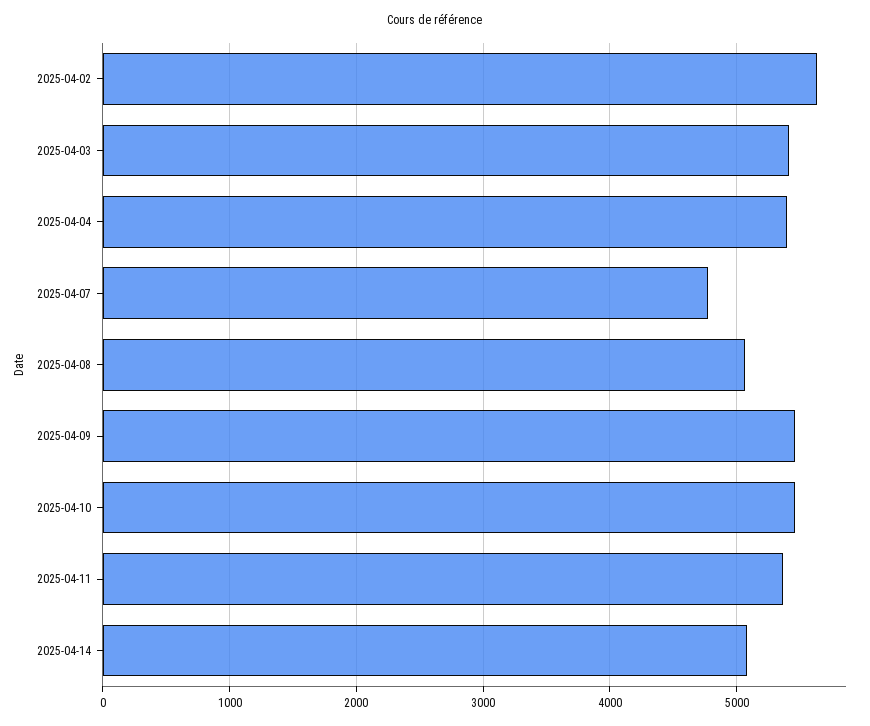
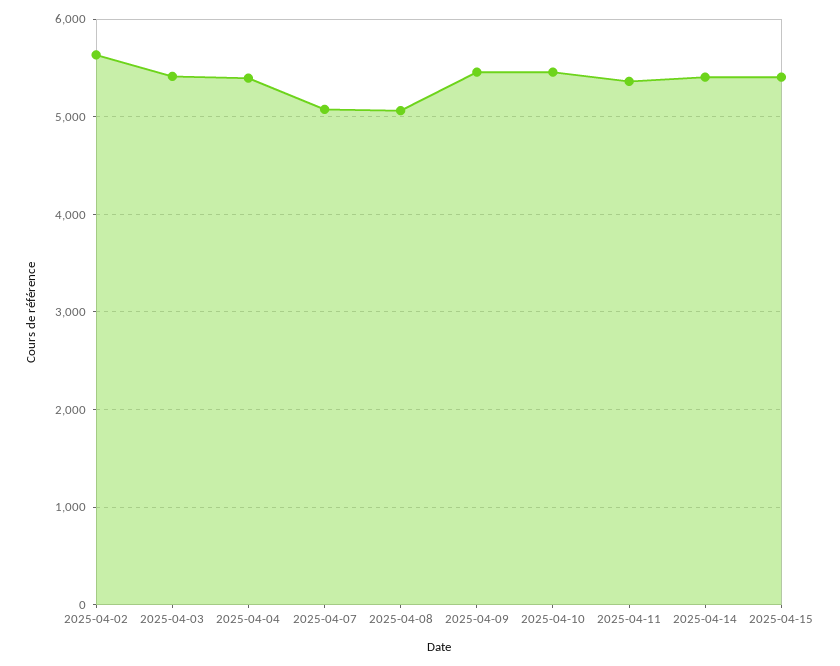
2025-04-07: 4800 -> 5100
2025-04-14: 5100 -> 5400
2025-04-15: none -> 5400

